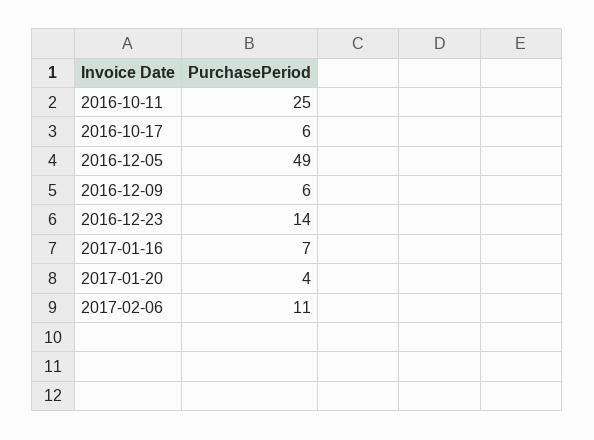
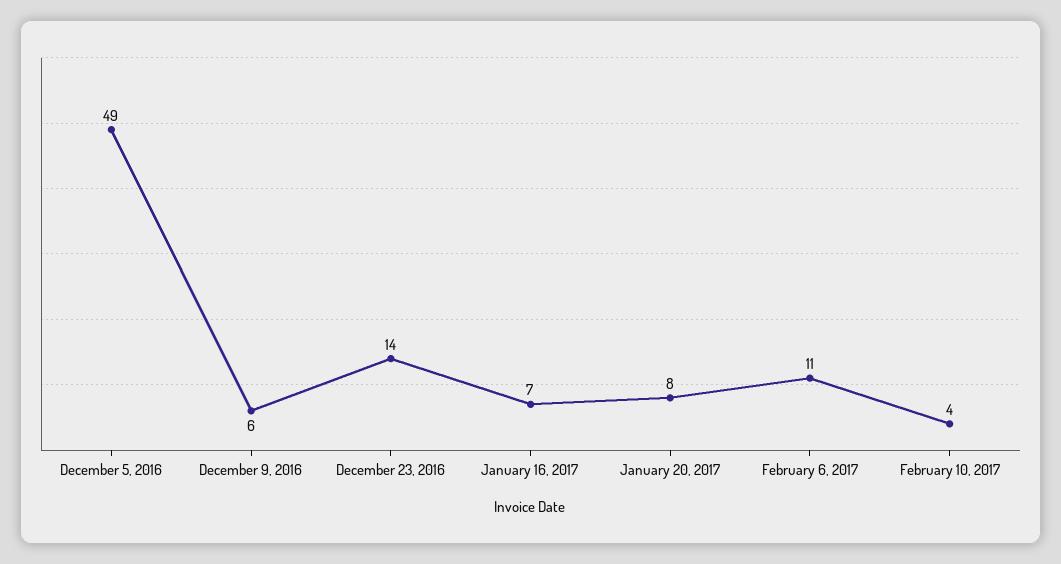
2016-10-11: 25 -> none
2016-10-17: 6 -> none
2017-01-20: 4 -> 8
February 10, 2017: none -> 4

